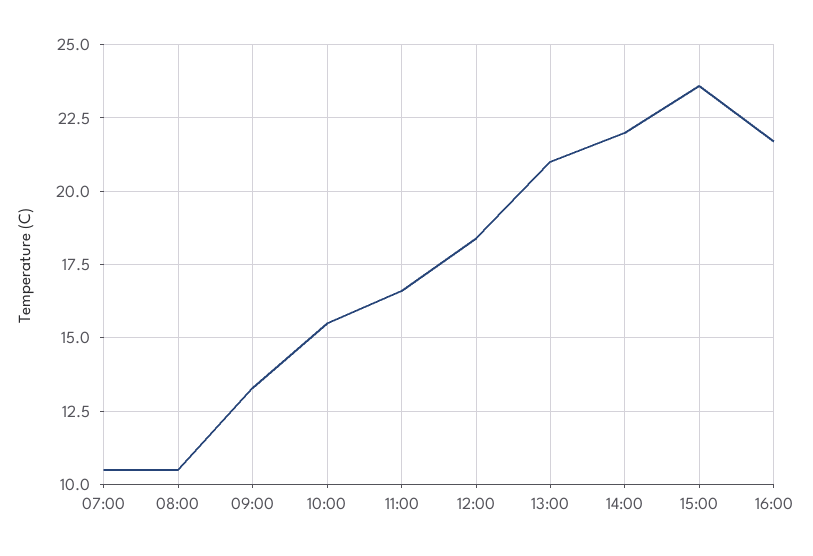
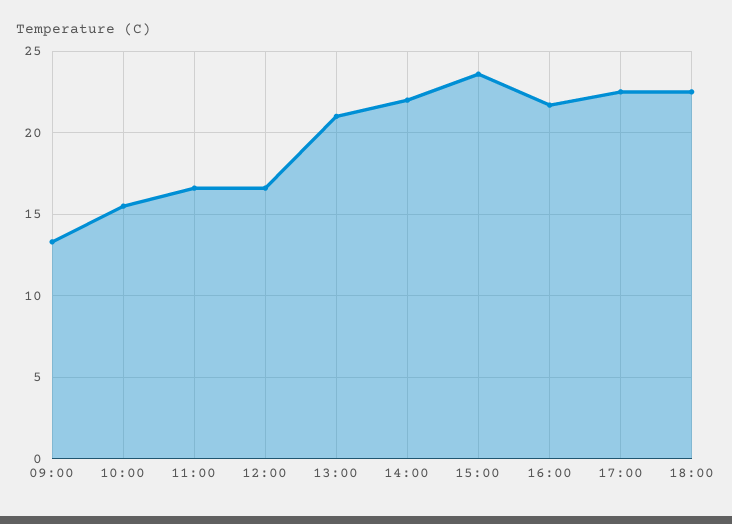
07:00: 10.5 -> none
08:00: 10.5 -> none
12:00: 18.5 -> 16.5
17:00: none -> 22.5
18:00: none -> 22.5

